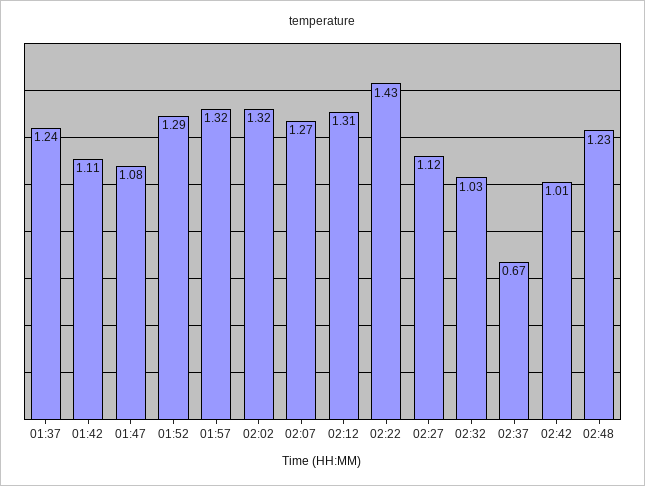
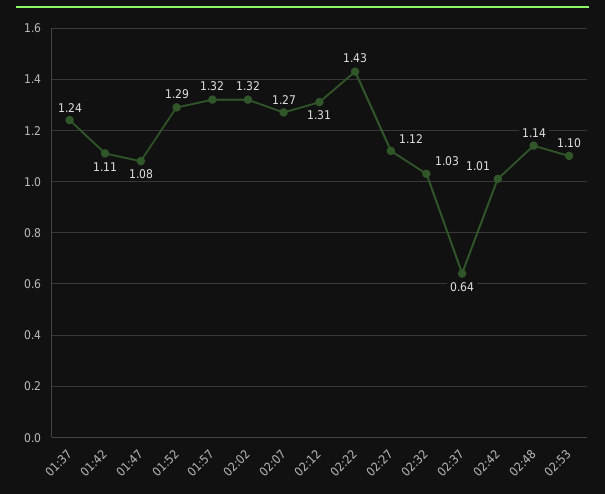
02:37: 0.67 -> 0.64
02:48: 1.23 -> 1.14
02:53: none -> 1.1

